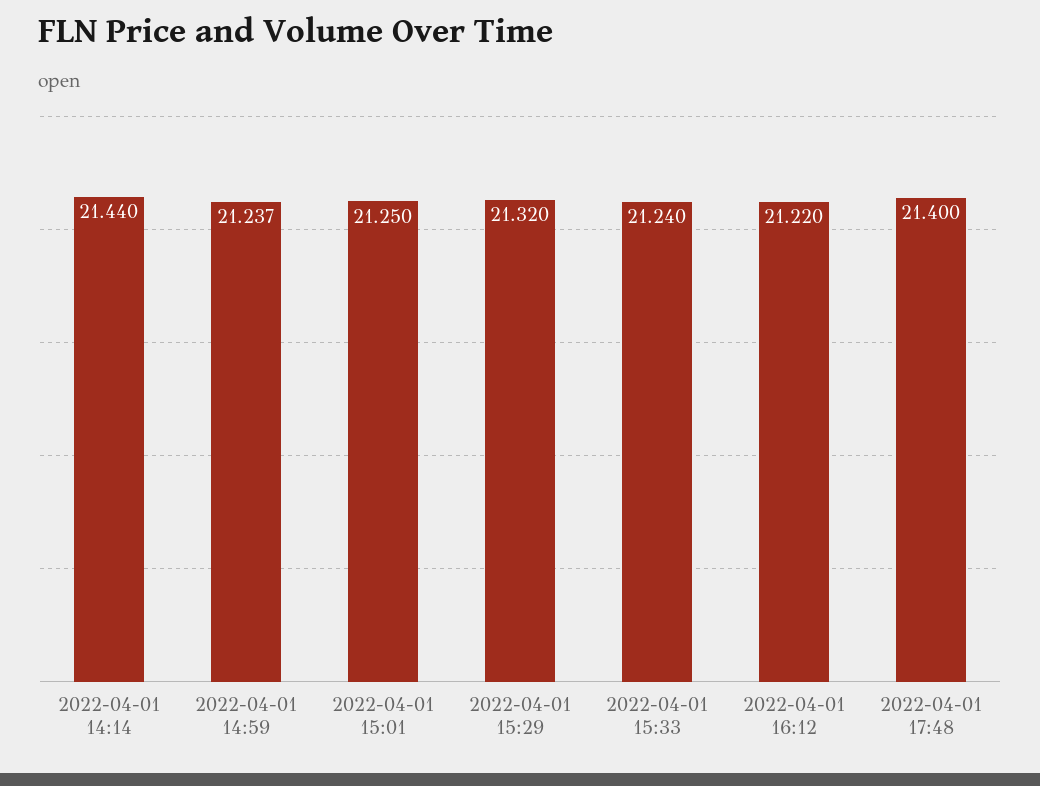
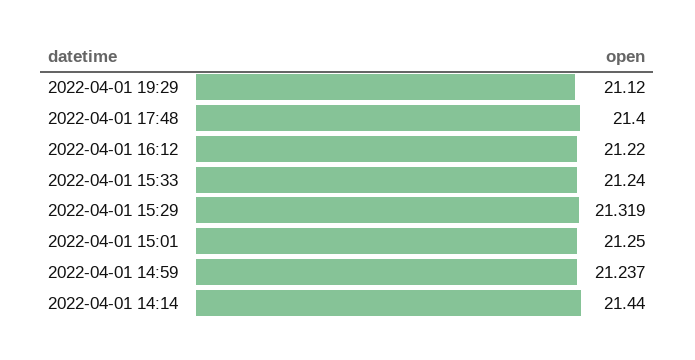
2022-04-01 15:29: 21.32 -> 21.319
2022-04-01 19:29: none -> 21.12

